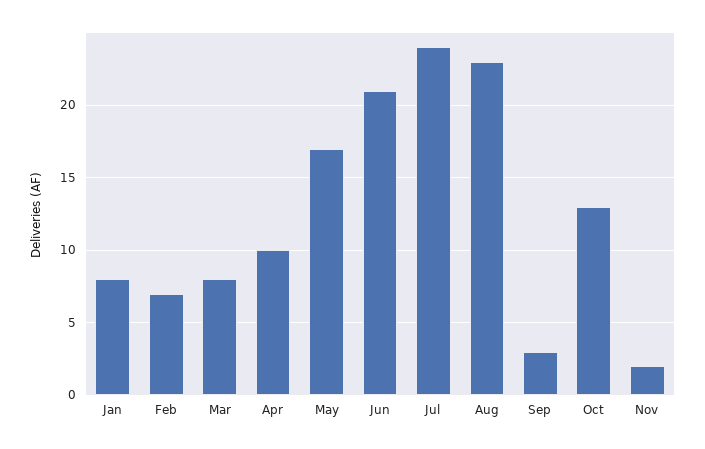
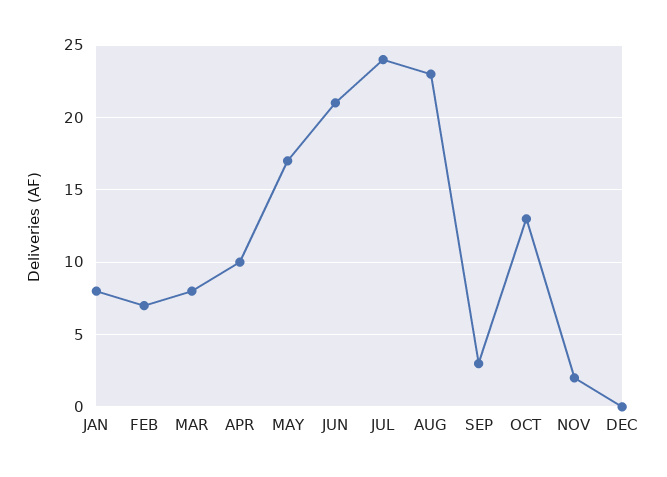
DEC: none -> 0

